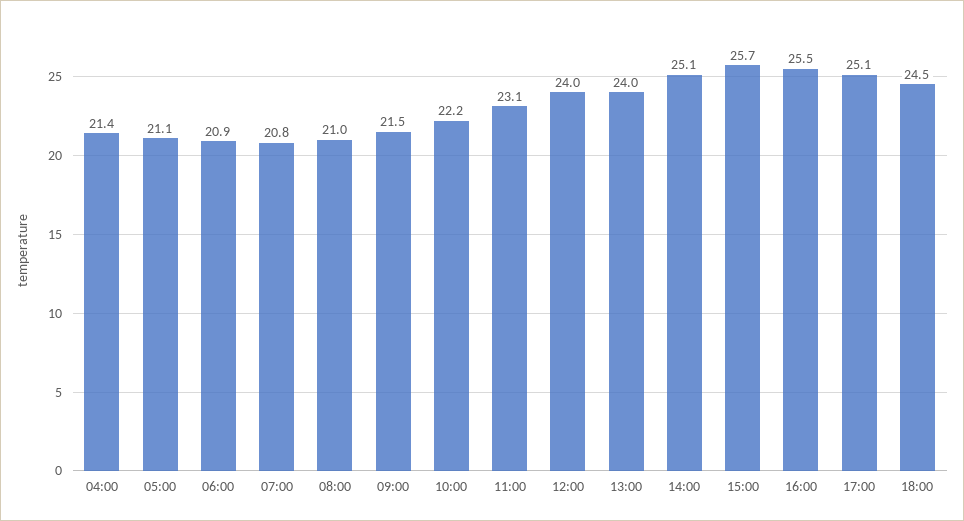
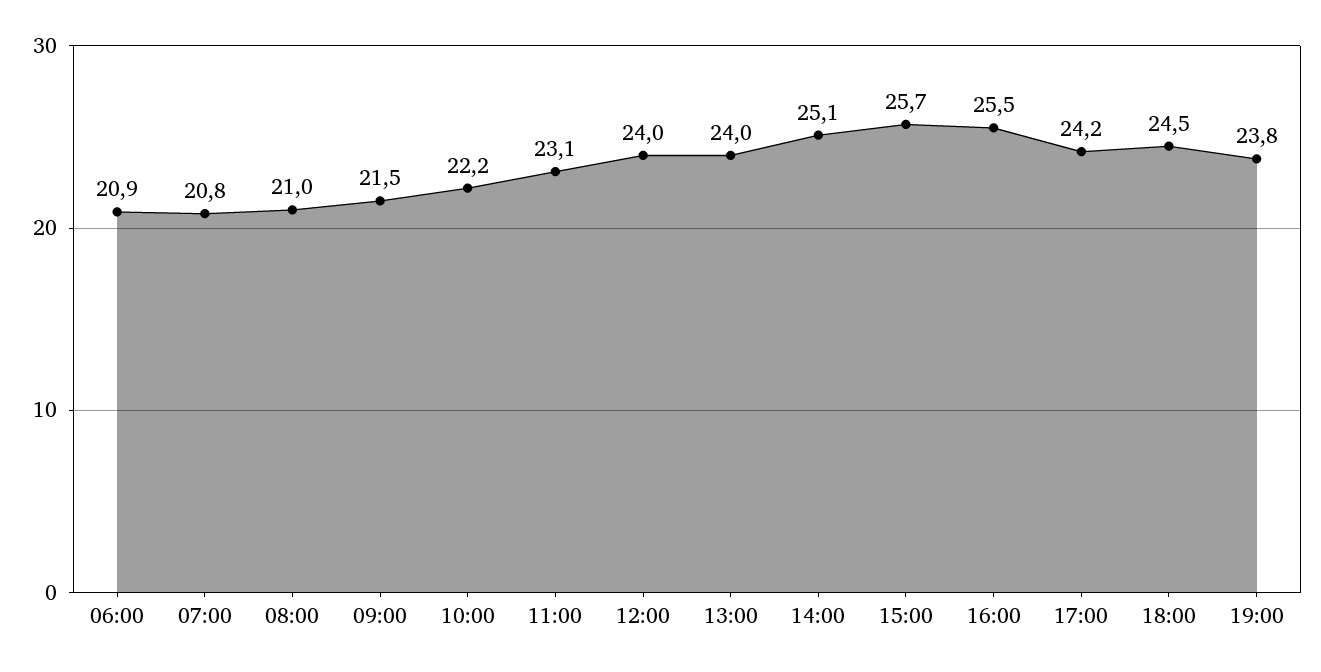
04:00: 21.4 -> none
05:00: 21.1 -> none
17:00: 25.1 -> 24.2
19:00: none -> 23.8

